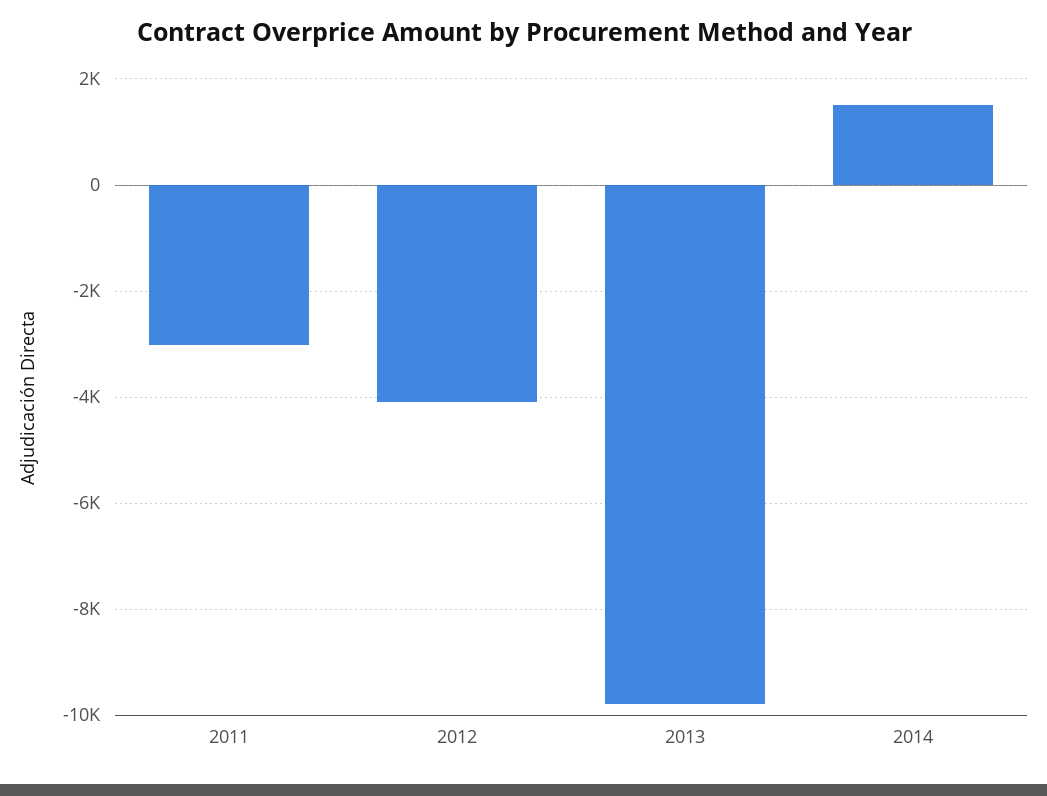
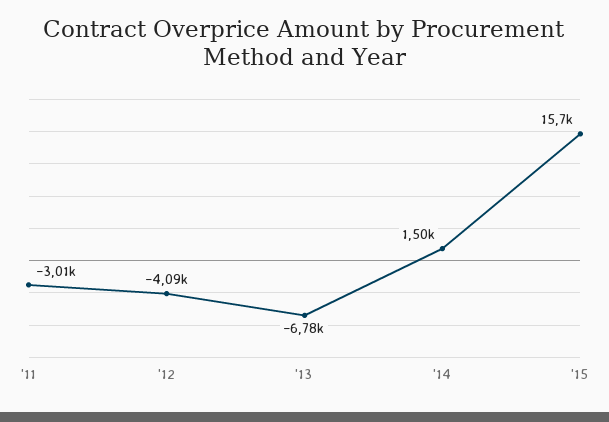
2013: -9800 -> -6780
'15: none -> 15700

